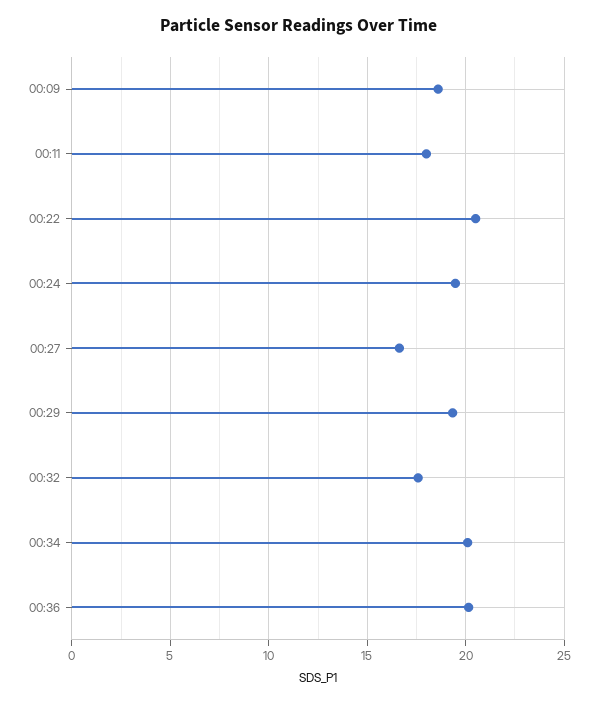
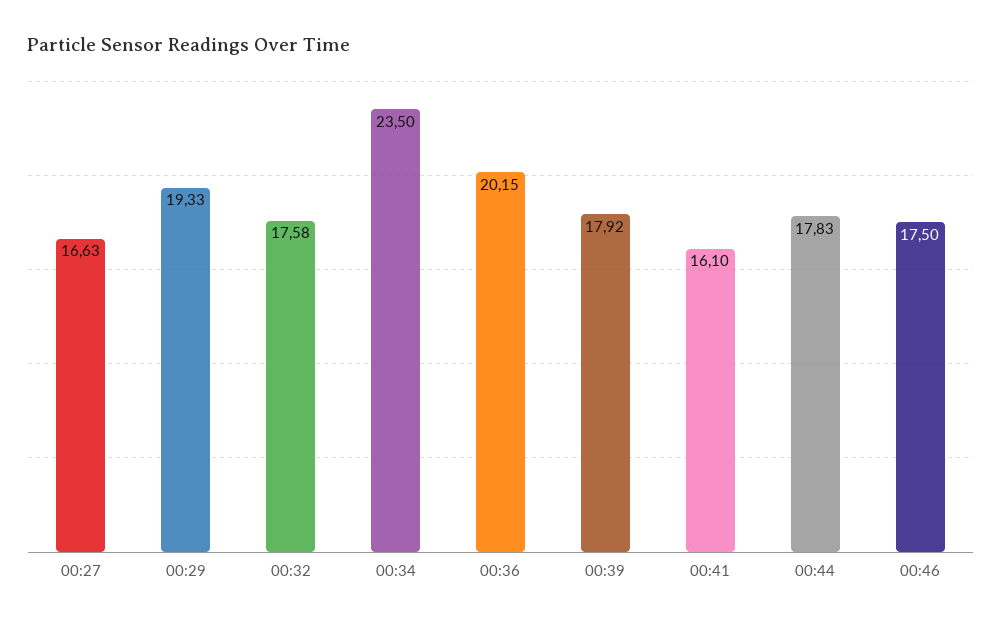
00:09: 18.5 -> none
00:11: 18 -> none
00:22: 20.5 -> none
00:24: 19.5 -> none
00:34: 20 -> 23.5
00:39: none -> 17.92
00:41: none -> 16.1
00:44: none -> 17.83
00:46: none -> 17.5

